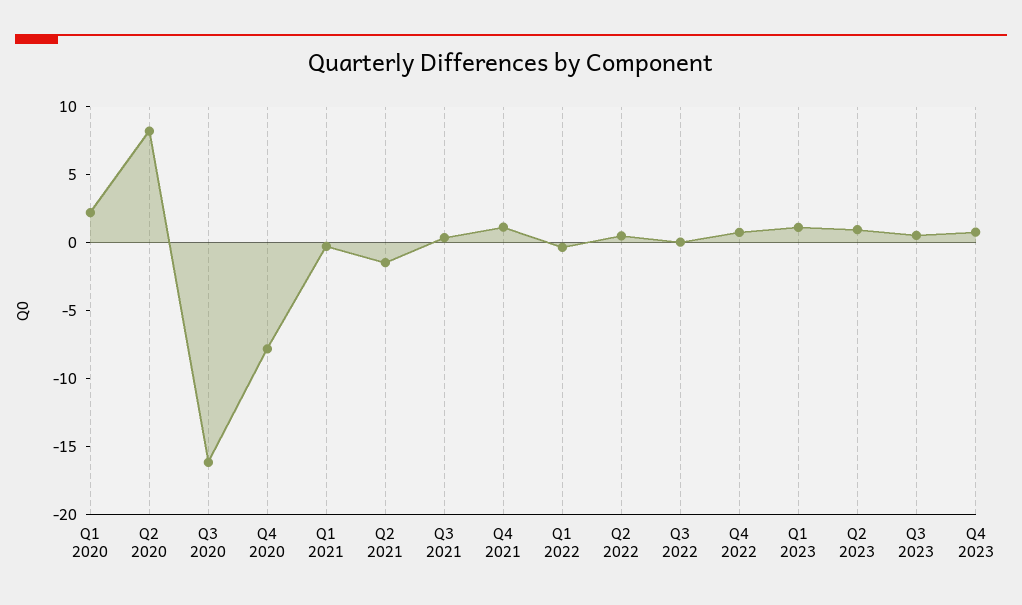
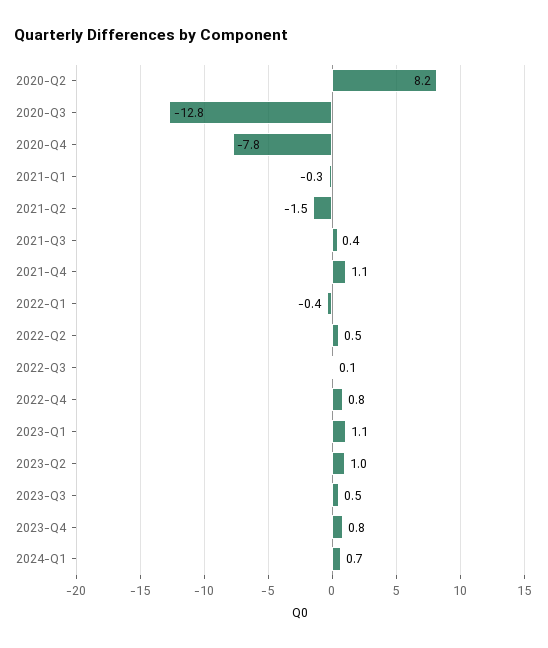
Q1 2020: 2 -> none
Q3 2020: -16 -> -12.8
2024-Q1: none -> 0.7

